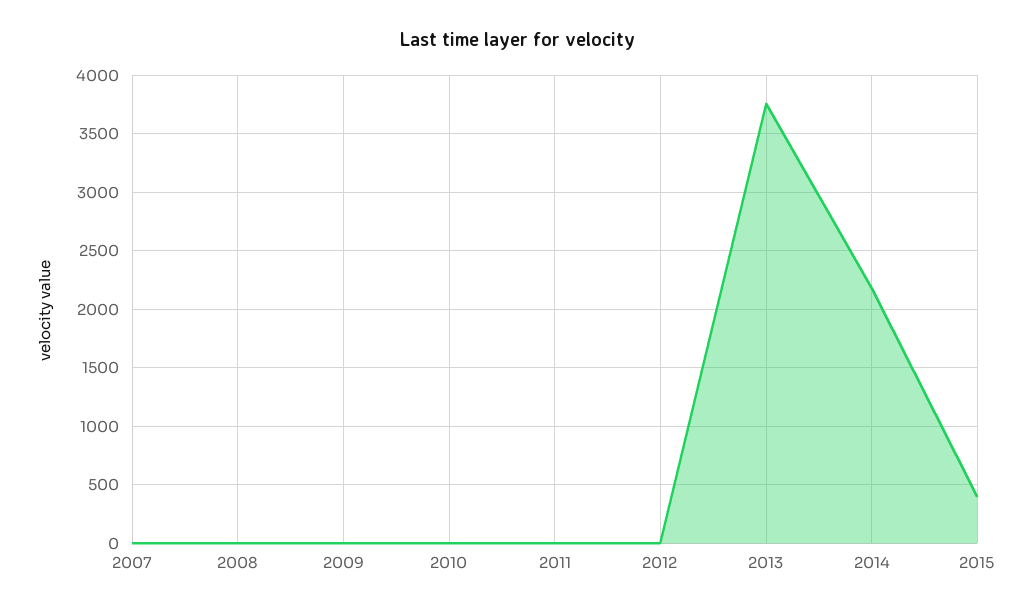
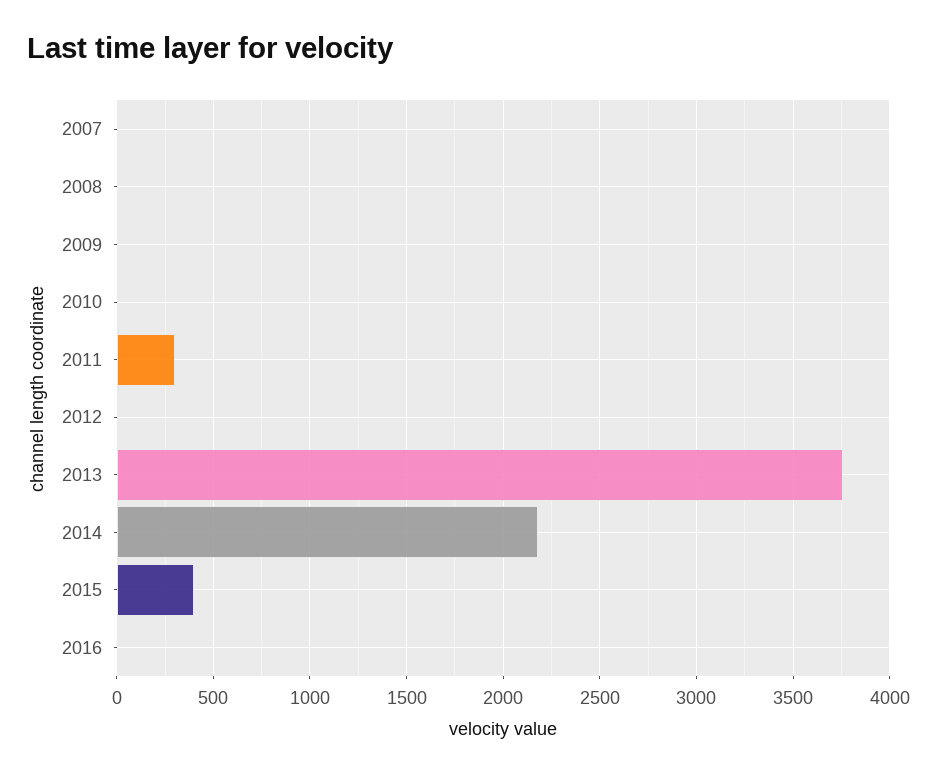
2011: 0 -> 300
2016: none -> 0

